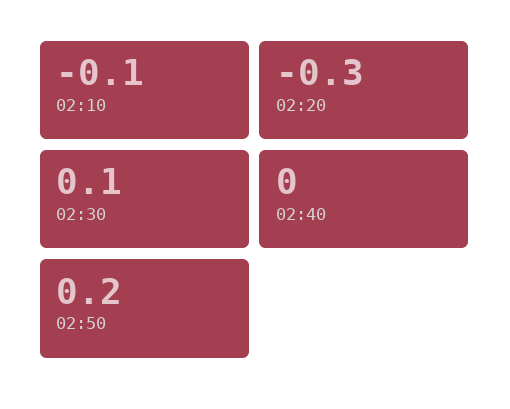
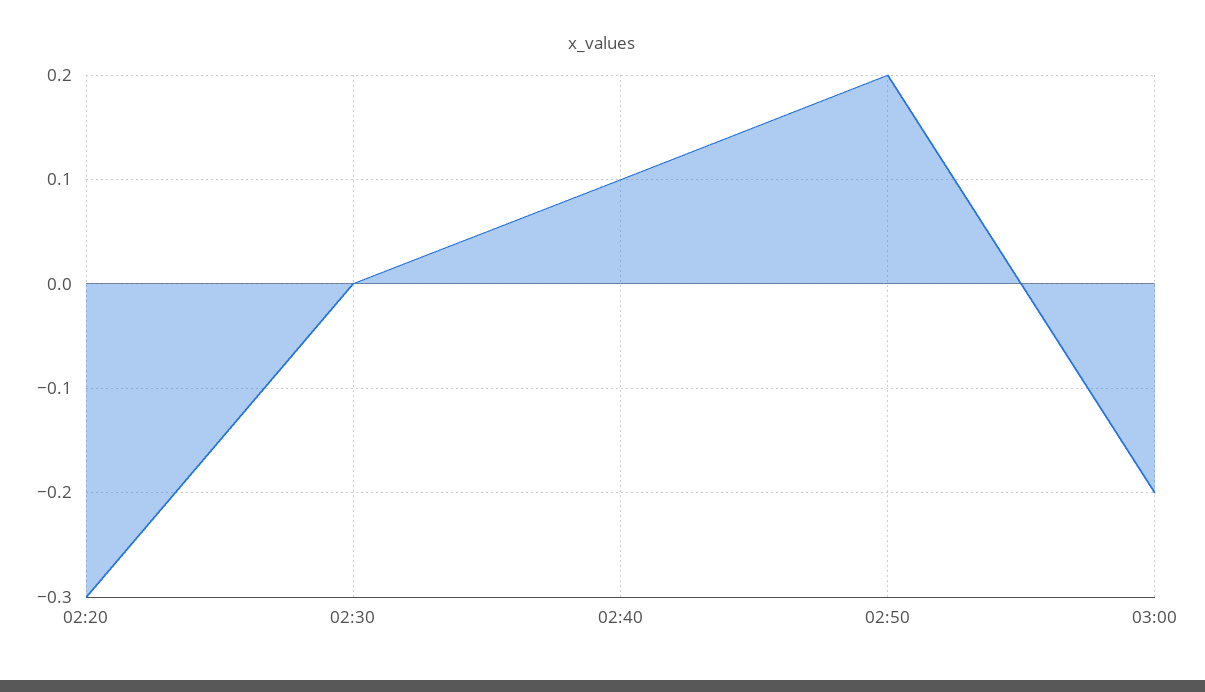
02:10: -0.1 -> none
02:30: 0.1 -> 0
02:40: 0 -> 0.1
03:00: none -> -0.2

